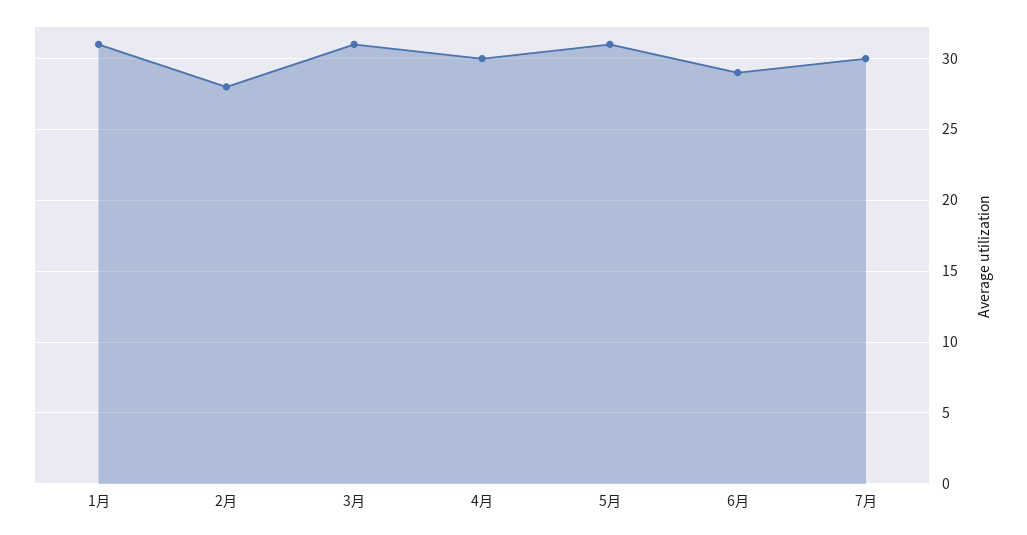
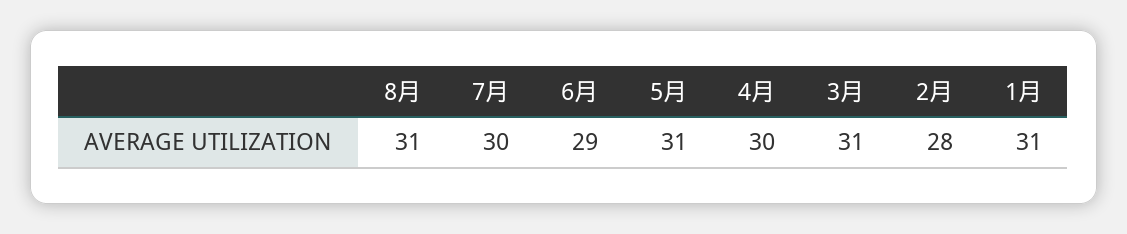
8月: none -> 31

